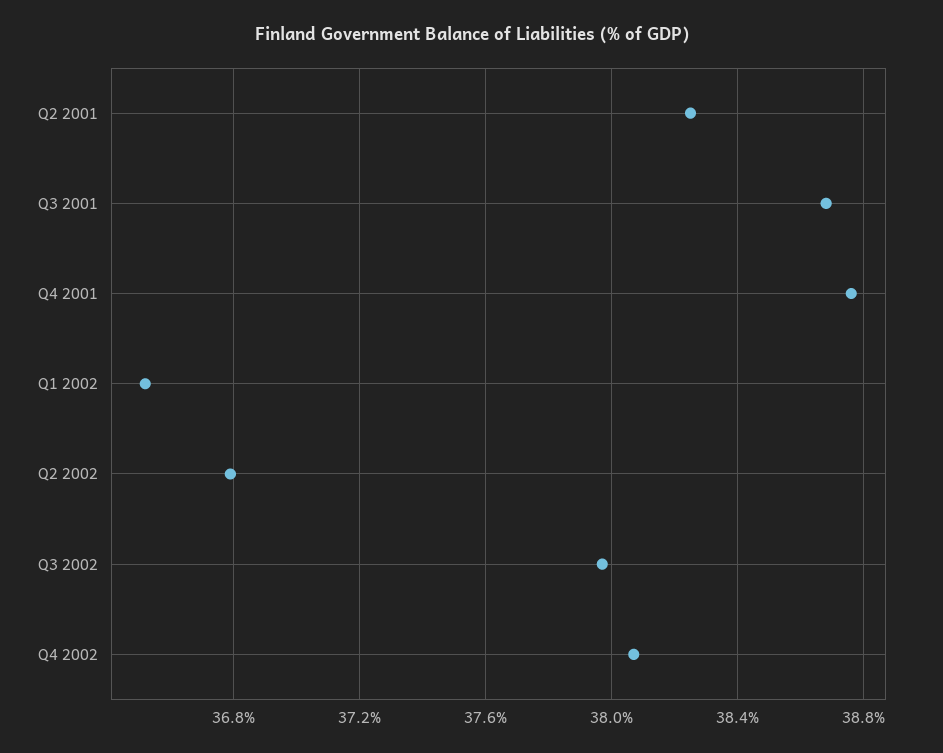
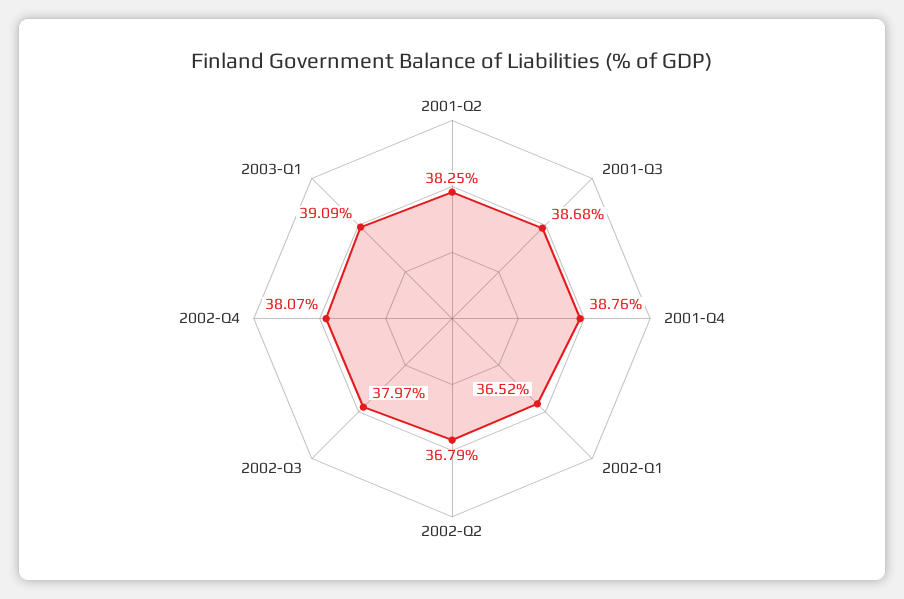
2003-Q1: none -> 39.09

